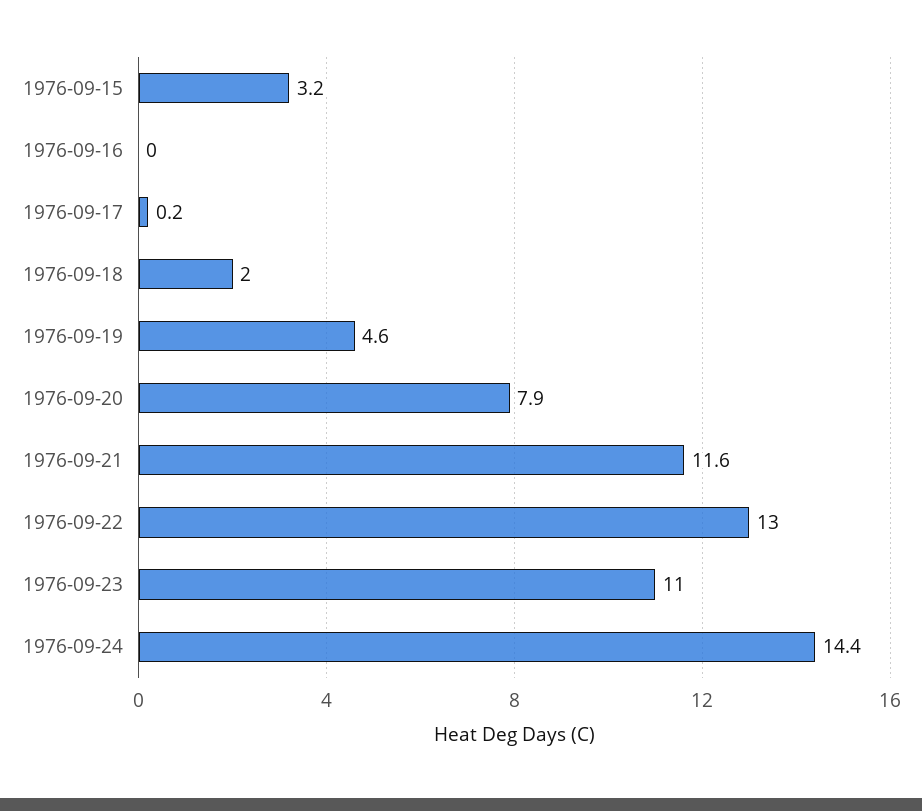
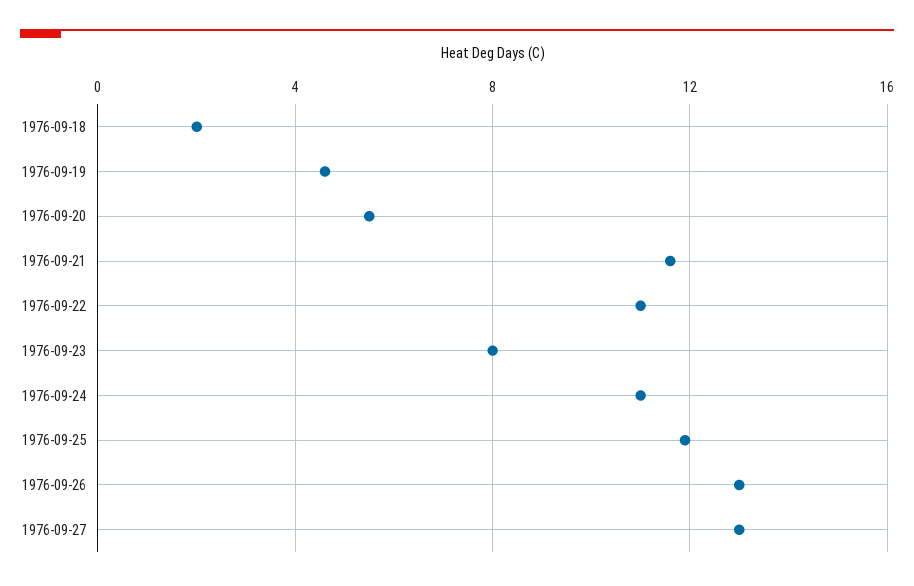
1976-09-15: 3.2 -> none
1976-09-16: 0 -> none
1976-09-17: 0.2 -> none
1976-09-20: 7.9 -> 5.5
1976-09-22: 13 -> 11
1976-09-23: 11 -> 8
1976-09-24: 14.4 -> 11
1976-09-25: none -> 12
1976-09-26: none -> 13
1976-09-27: none -> 13

